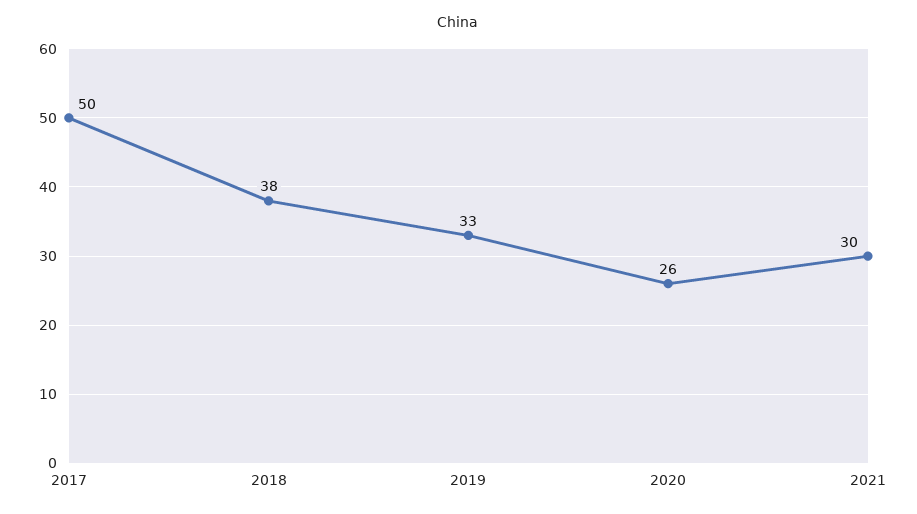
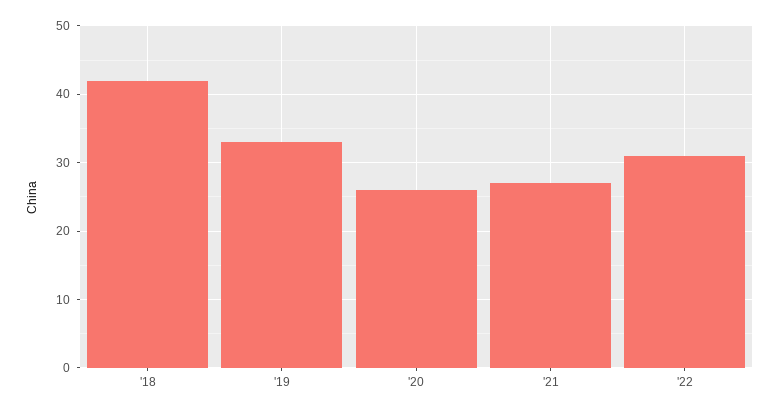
2017: 50 -> none
2018: 38 -> 42
2021: 30 -> 27
'22: none -> 31

